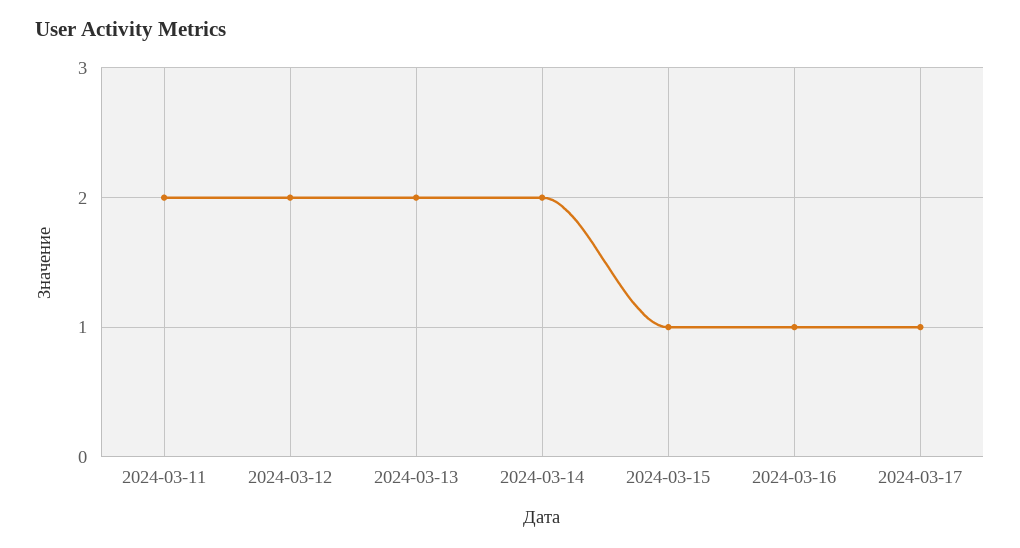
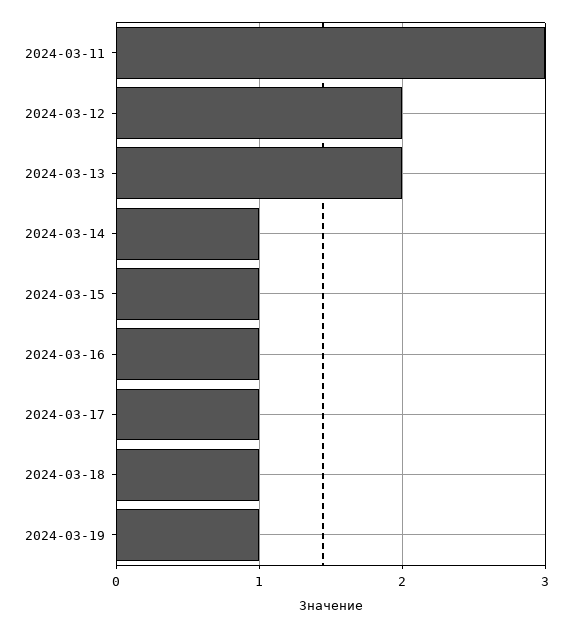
2024-03-11: 2 -> 3
2024-03-14: 2 -> 1
2024-03-18: none -> 1
2024-03-19: none -> 1

